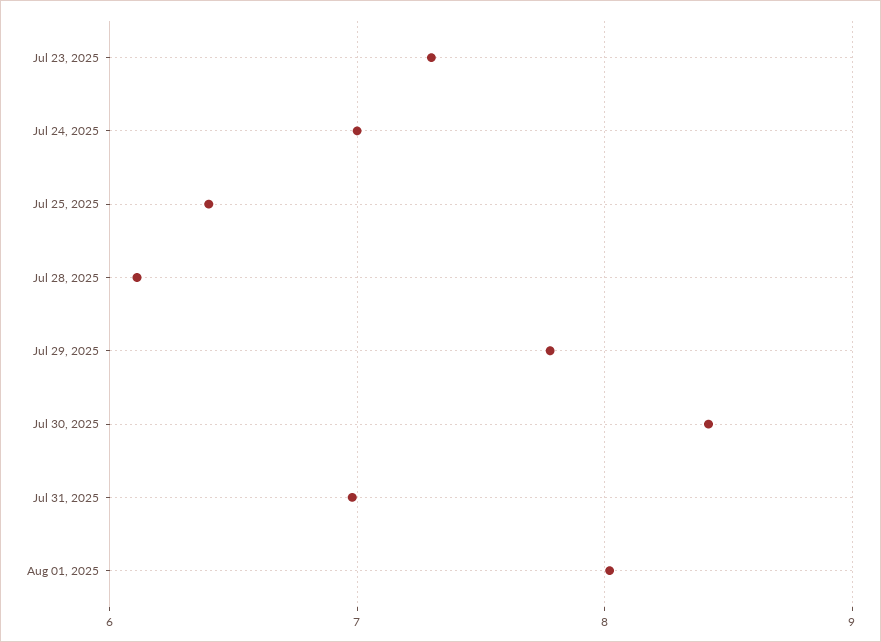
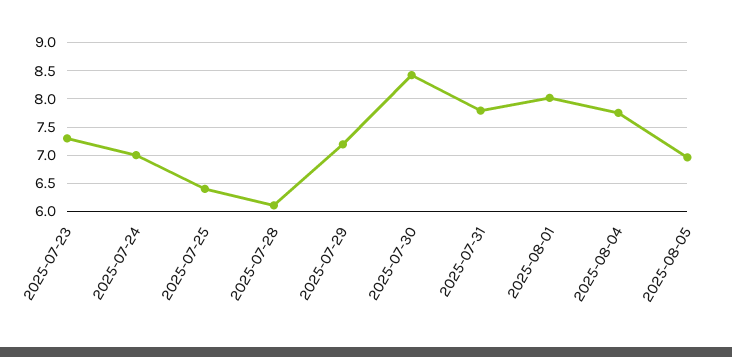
Jul 29, 2025: 7.8 -> 7.25
Jul 31, 2025: 7 -> 7.75
2025-08-04: none -> 7.75
2025-08-05: none -> 7

